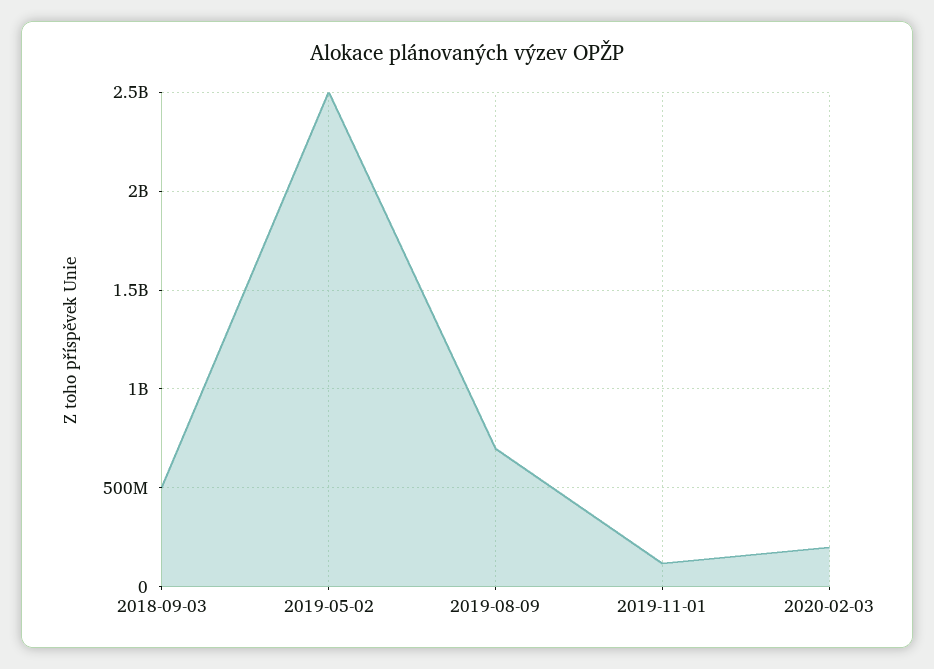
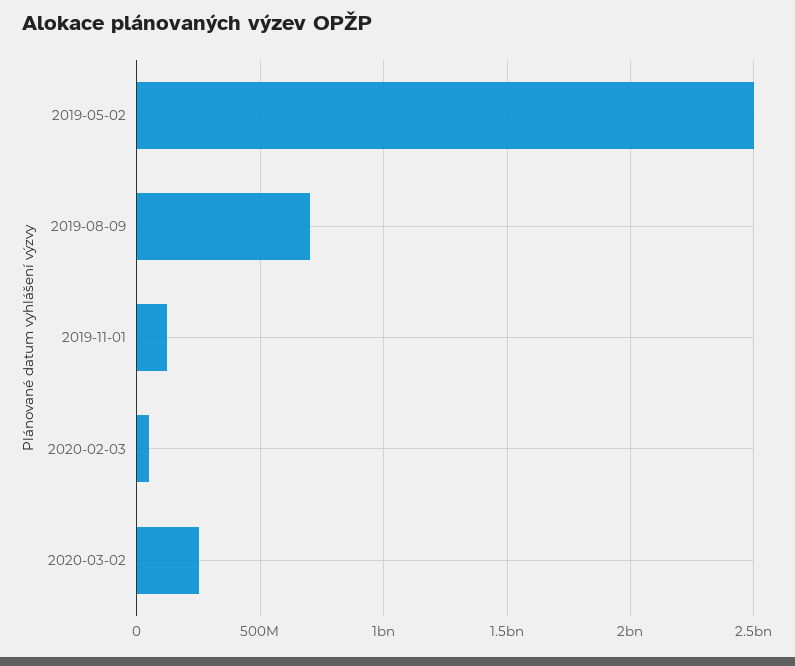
2018-09-03: 500000000 -> none
2020-02-03: 200000000 -> 50000000
2020-03-02: none -> 250000000

